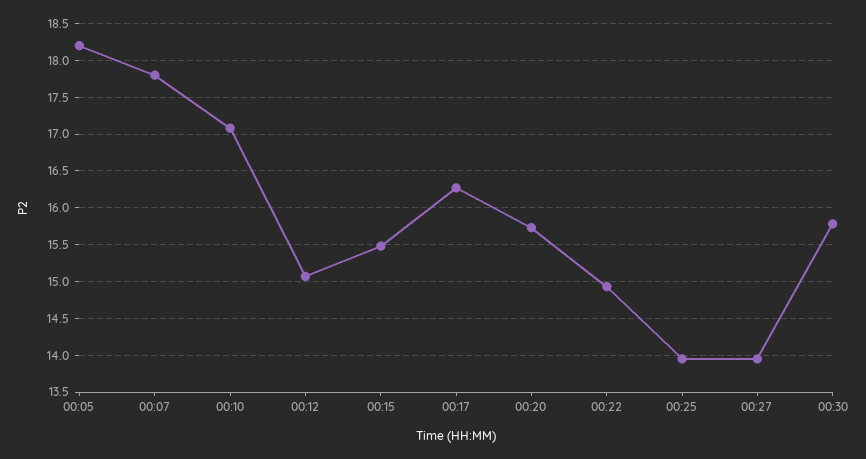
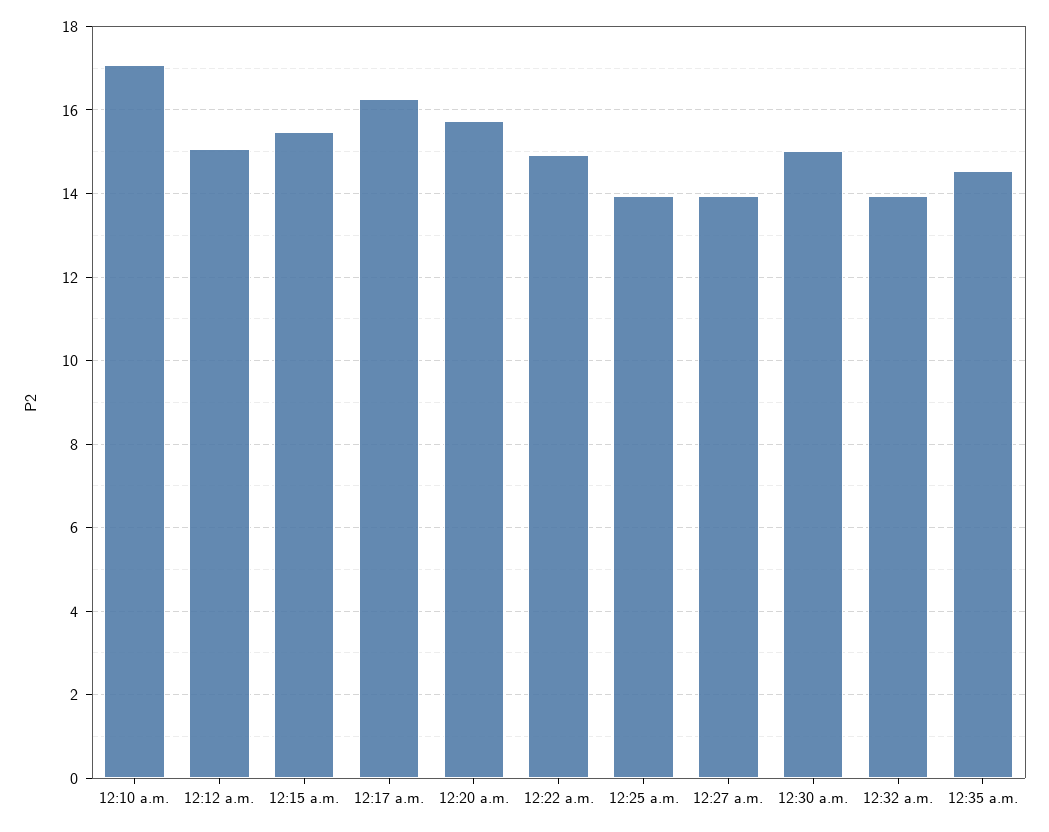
00:05: 18.2 -> none
00:07: 17.8 -> none
00:30: 15.8 -> 15
12:32 a.m.: none -> 14
12:35 a.m.: none -> 14.6

